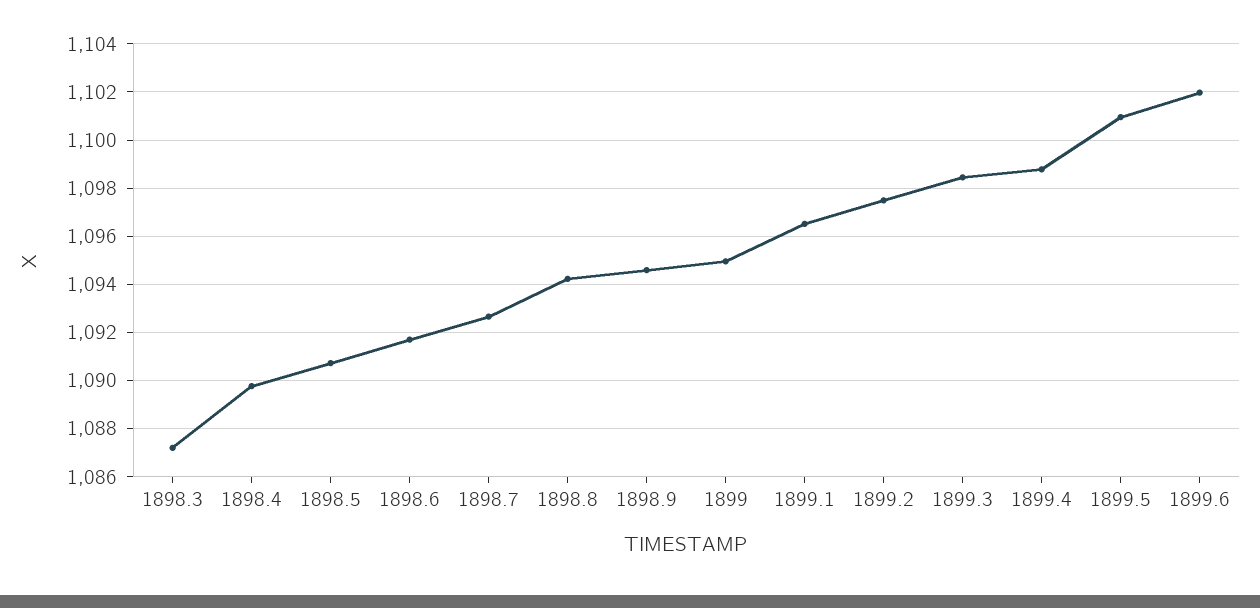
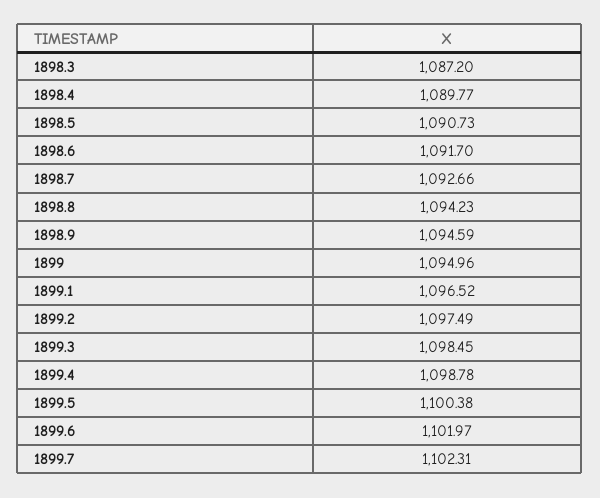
1899.5: 1101 -> 1100.38
1899.7: none -> 1102.31

